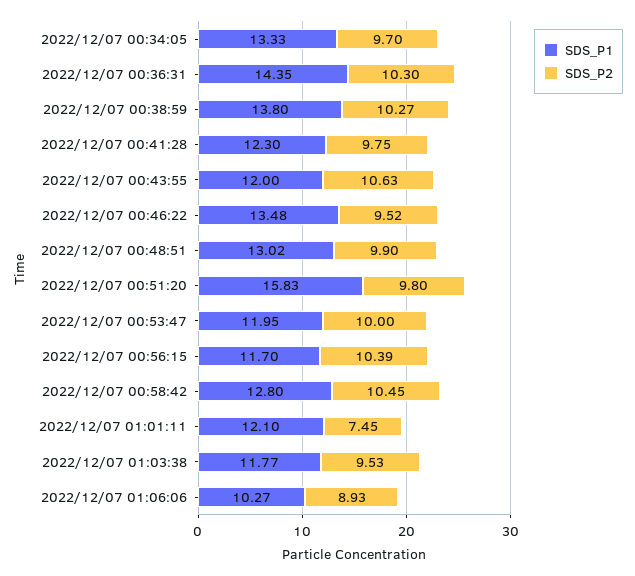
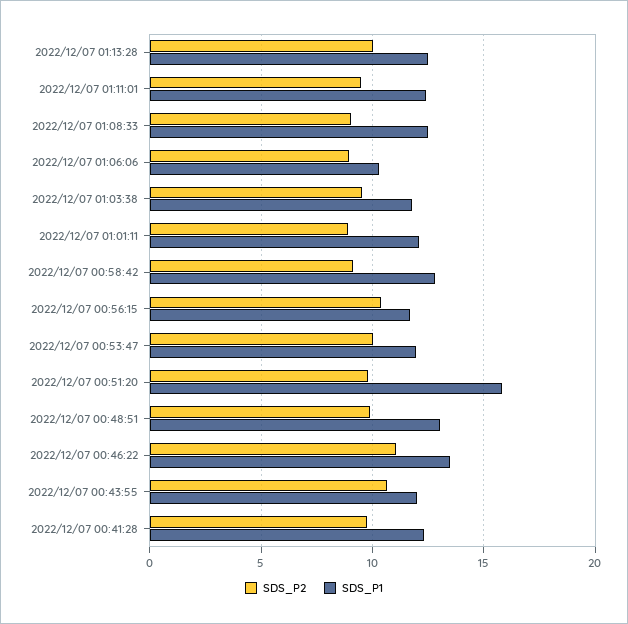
SDS_P1, 2022/12/07 00:34:05: 13.33 -> none
SDS_P2, 2022/12/07 00:34:05: 9.7 -> none
SDS_P1, 2022/12/07 00:36:31: 14.35 -> none
SDS_P2, 2022/12/07 00:36:31: 10.3 -> none
SDS_P1, 2022/12/07 00:38:59: 13.8 -> none
SDS_P2, 2022/12/07 00:38:59: 10.27 -> none
SDS_P2, 2022/12/07 00:46:22: 9.52 -> 11
SDS_P2, 2022/12/07 00:58:42: 10.45 -> 9
SDS_P2, 2022/12/07 01:01:11: 7.45 -> 9
SDS_P2, 2022/12/07 01:13:28: none -> 10
SDS_P1, 2022/12/07 01:13:28: none -> 12.5
SDS_P2, 2022/12/07 01:11:01: none -> 9.5
SDS_P1, 2022/12/07 01:11:01: none -> 12.5
SDS_P2, 2022/12/07 01:08:33: none -> 9
SDS_P1, 2022/12/07 01:08:33: none -> 12.5

